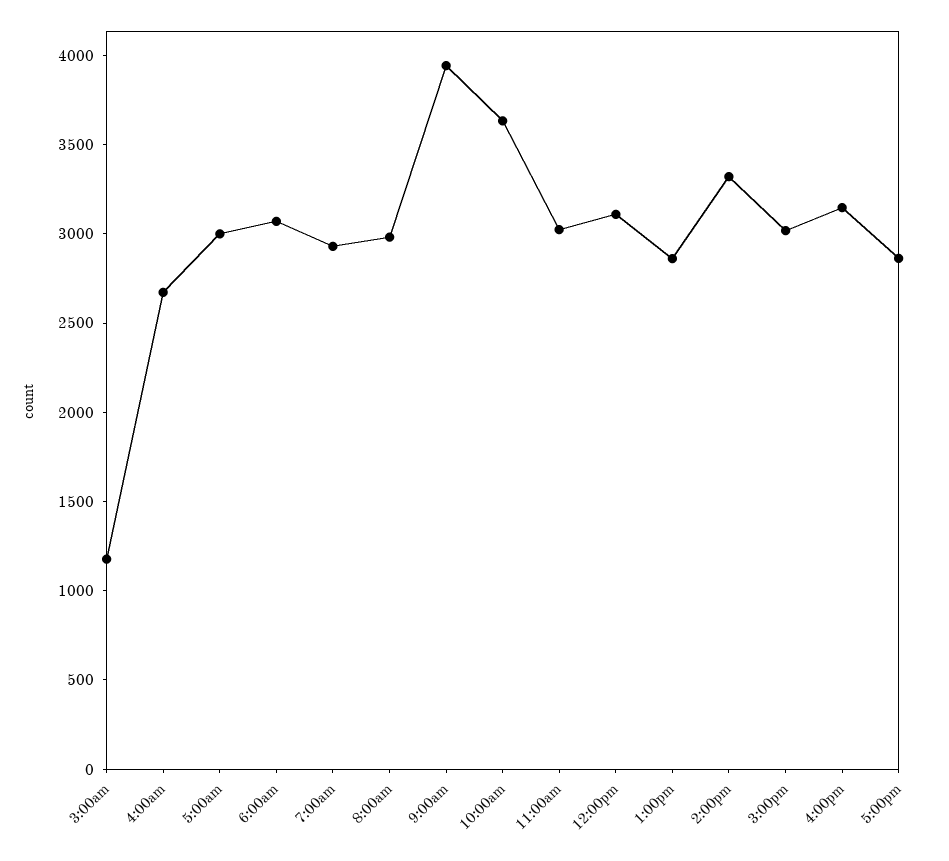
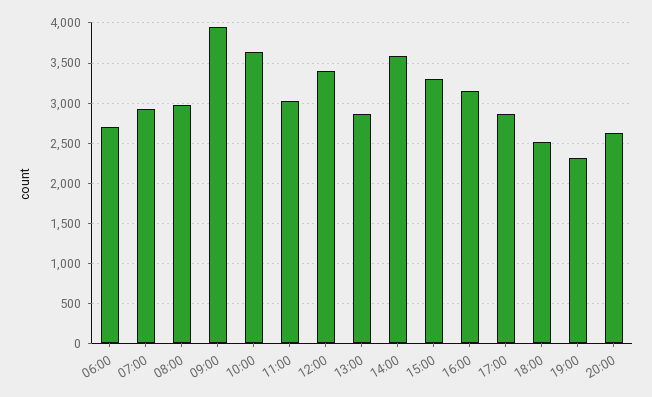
3:00am: 1200 -> none
4:00am: 2700 -> none
5:00am: 3000 -> none
6:00am: 3100 -> 2700
12:00pm: 3100 -> 3400
2:00pm: 3300 -> 3600
3:00pm: 3000 -> 3300
18:00: none -> 2500
19:00: none -> 2300
20:00: none -> 2600

